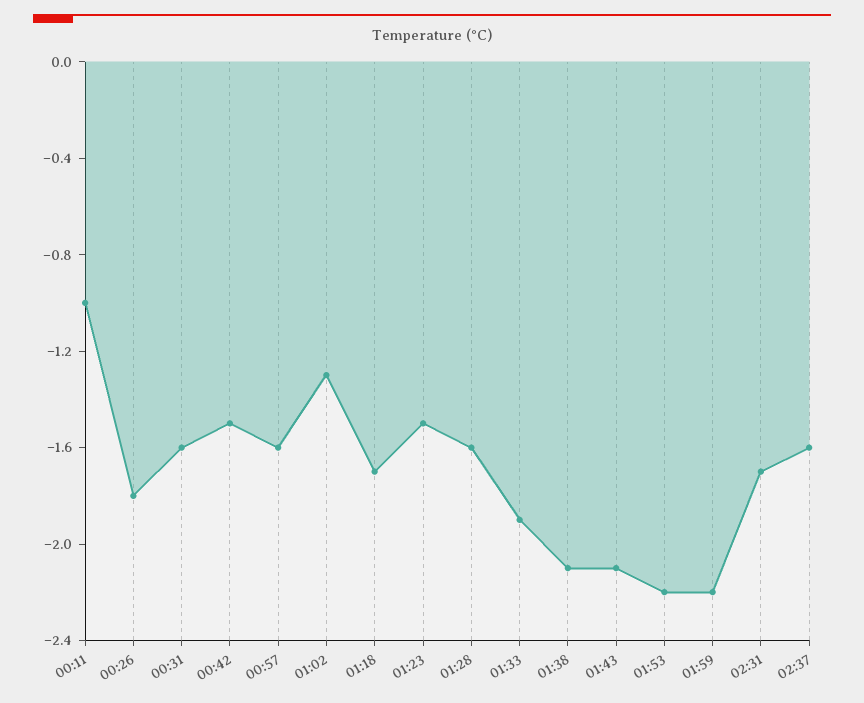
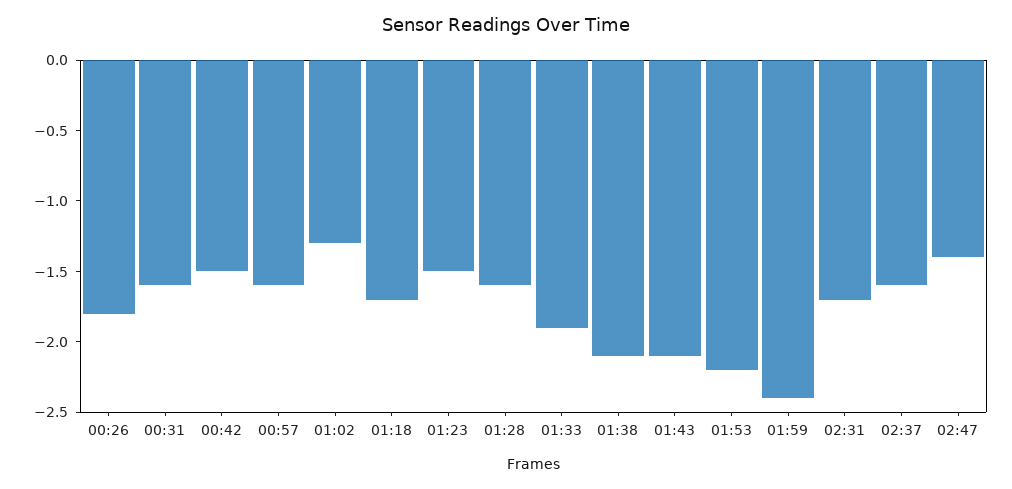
00:11: -1 -> none
01:59: -2.2 -> -2.4
02:47: none -> -1.4

